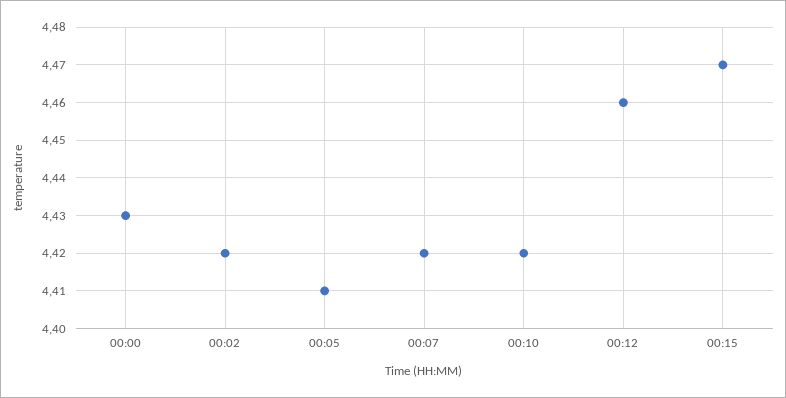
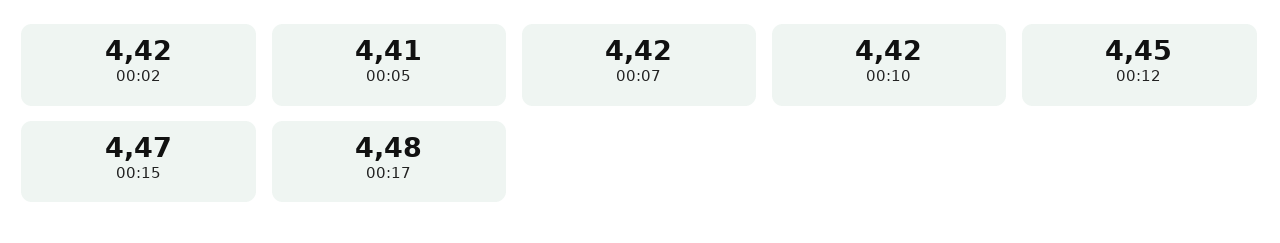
00:00: 4.43 -> none
00:12: 4.46 -> 4.45
00:17: none -> 4.48

